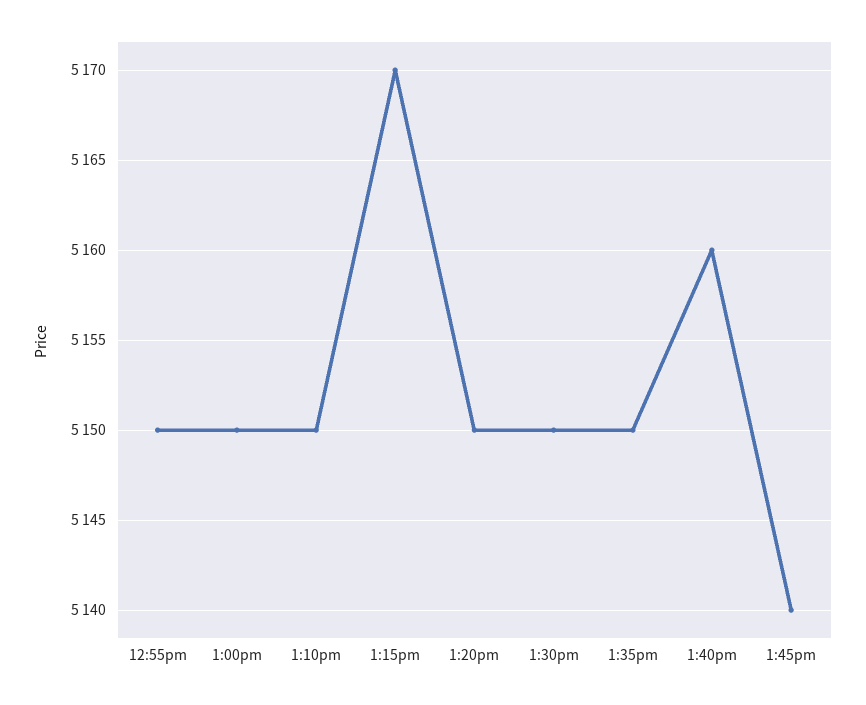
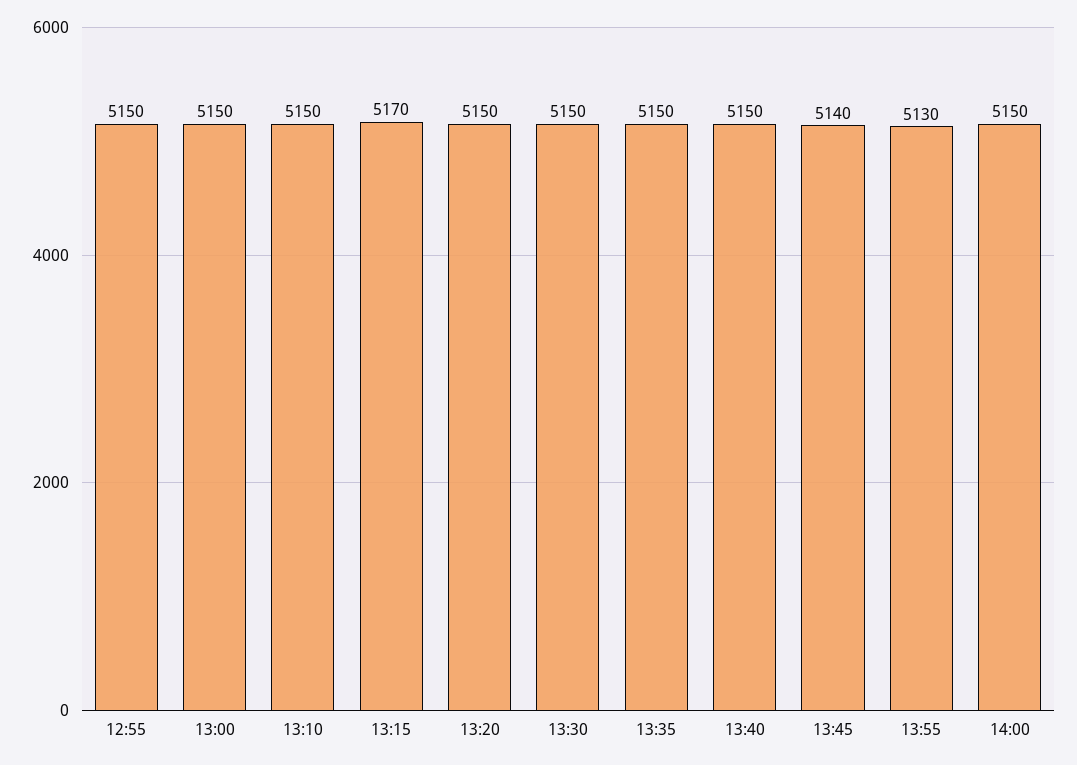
1:40pm: 5160 -> 5150
13:55: none -> 5130
14:00: none -> 5150

